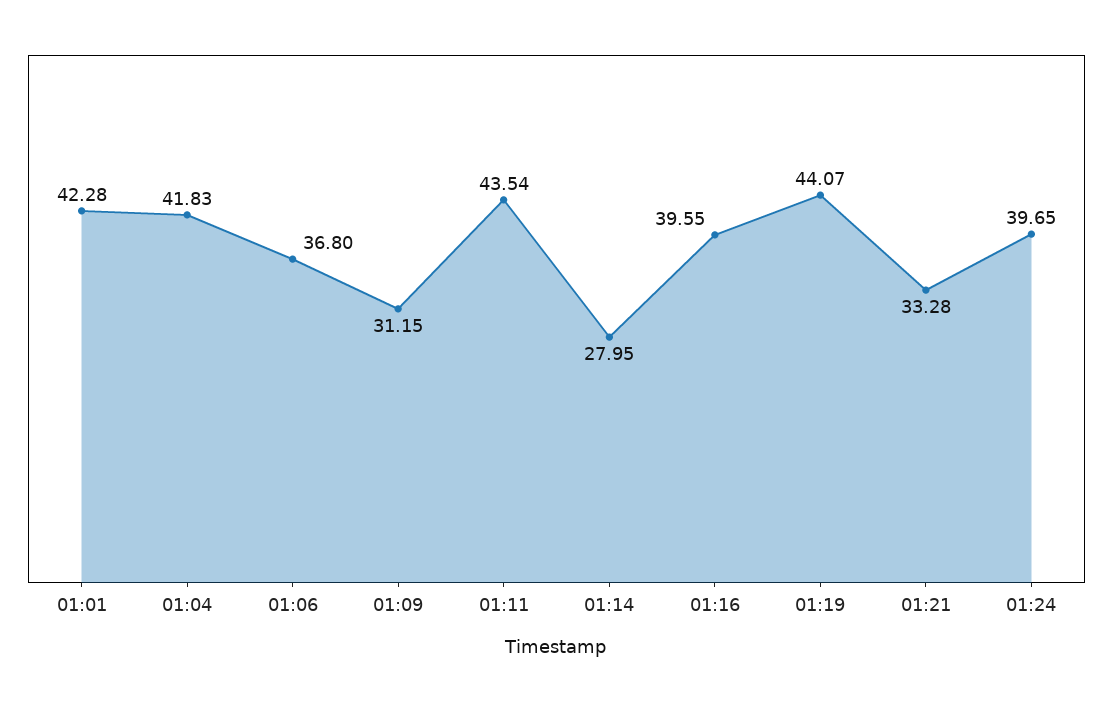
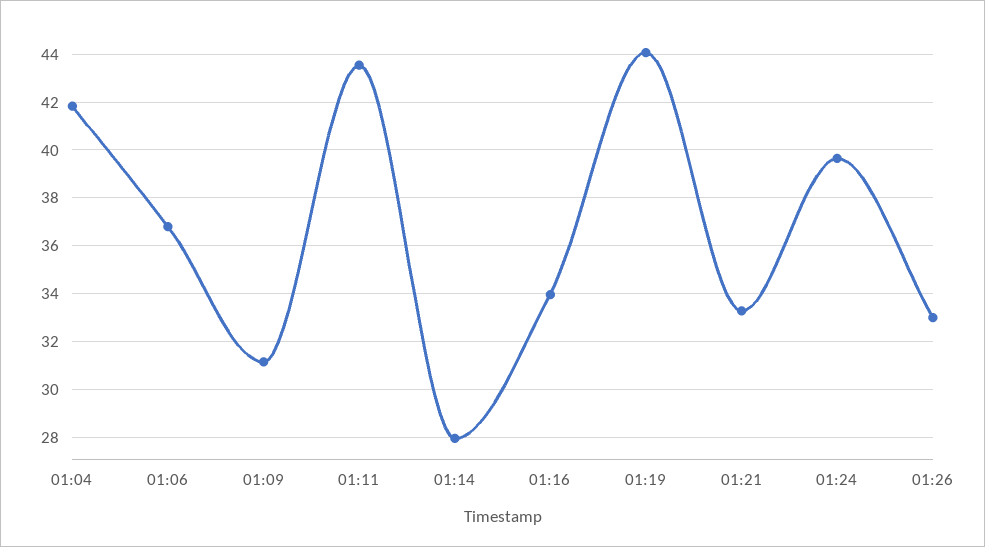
01:01: 42.28 -> none
01:16: 39.55 -> 34
01:26: none -> 33

